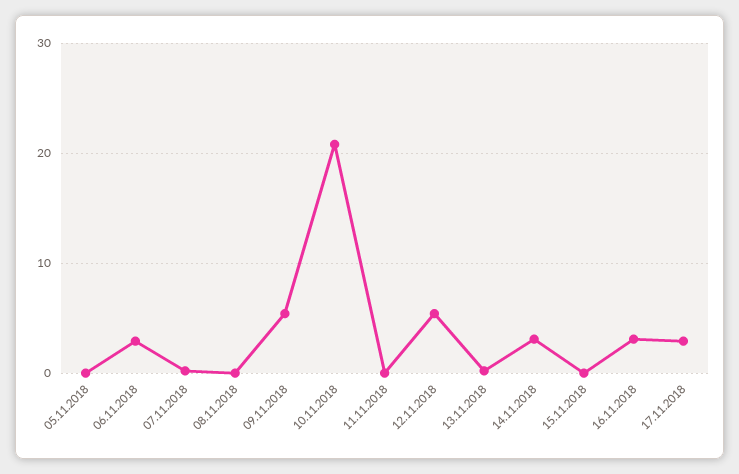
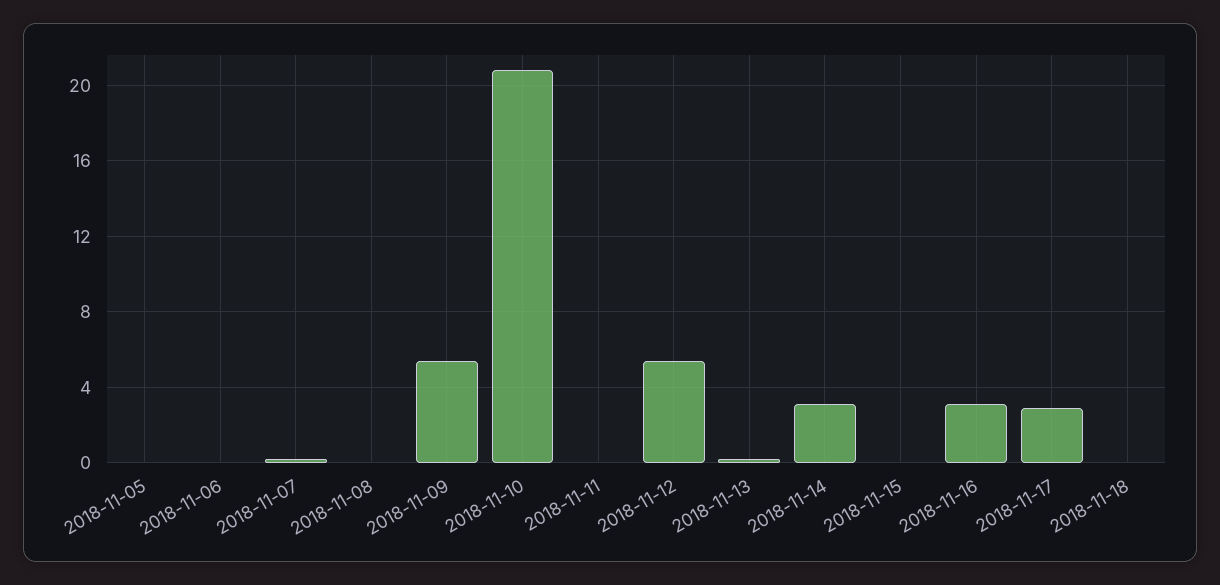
06.11.2018: 3 -> 0
2018-11-18: none -> 0

